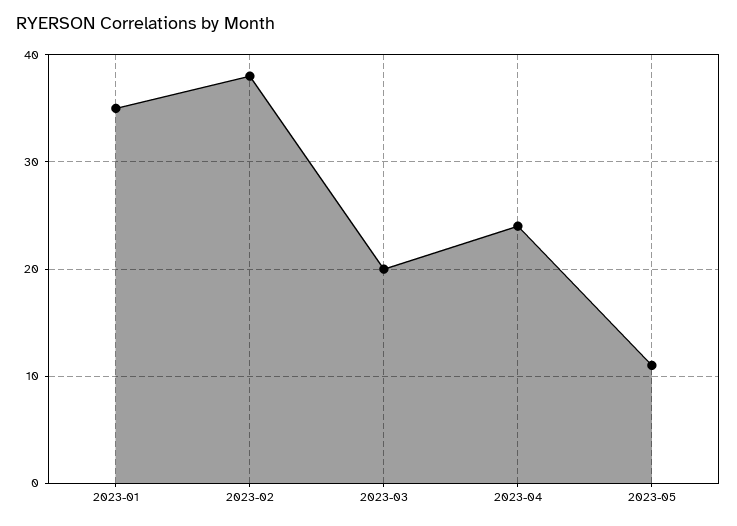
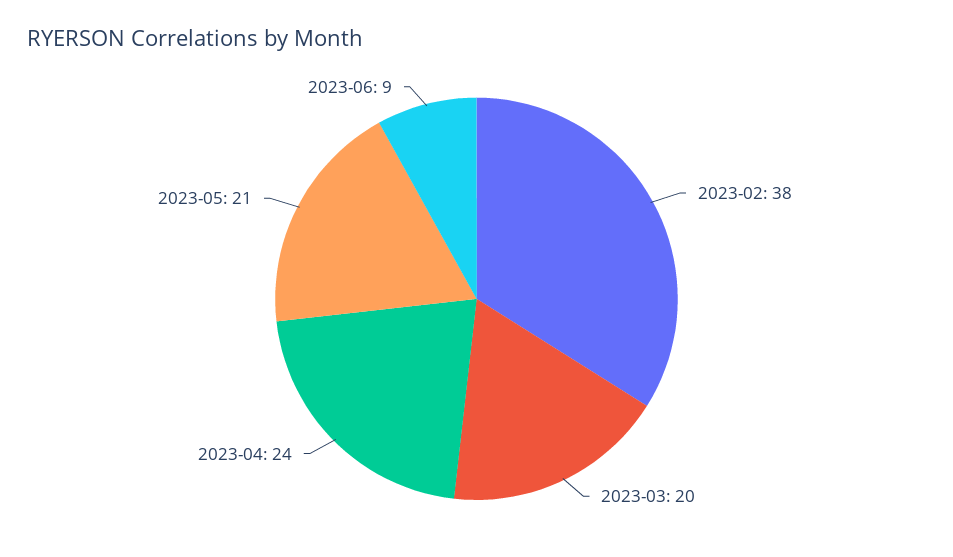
2023-01: 35 -> none
2023-05: 11 -> 21
2023-06: none -> 9

